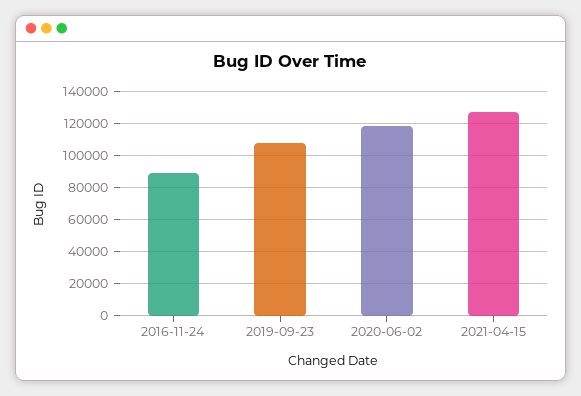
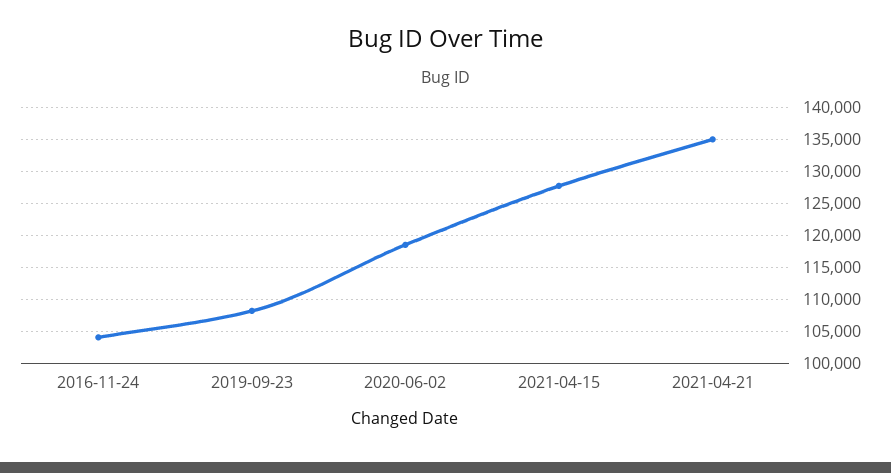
2016-11-24: 90000 -> 104000
2021-04-21: none -> 135000

